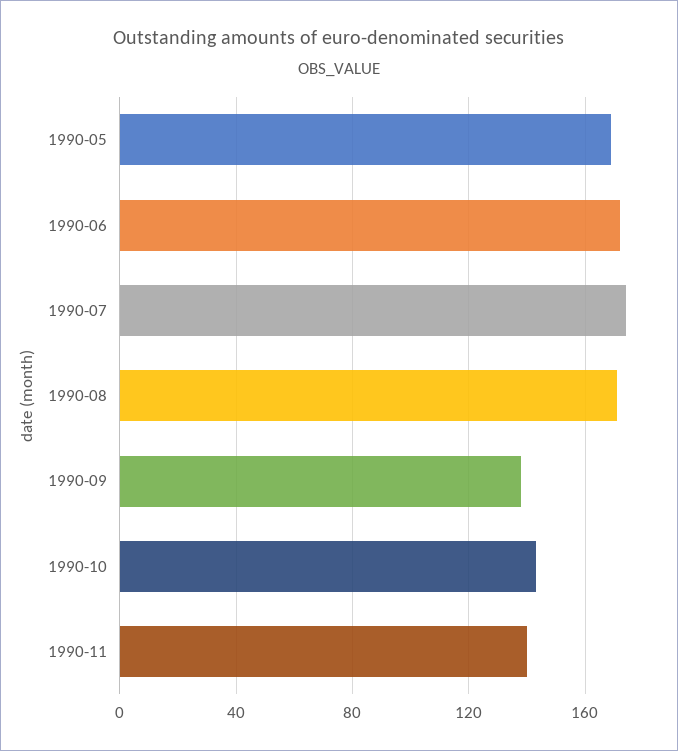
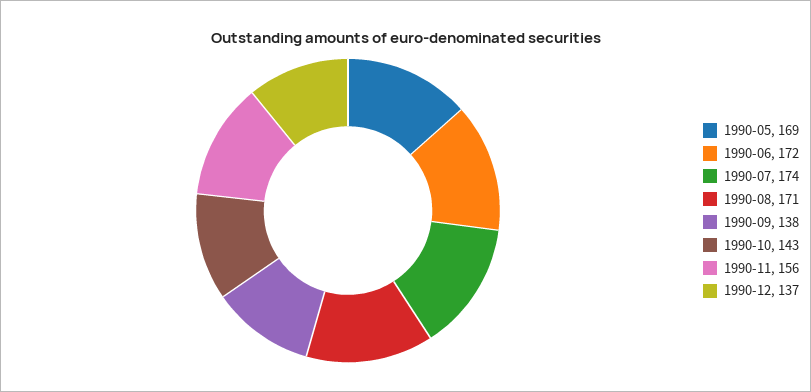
1990-11: 140 -> 156
1990-12: none -> 137

